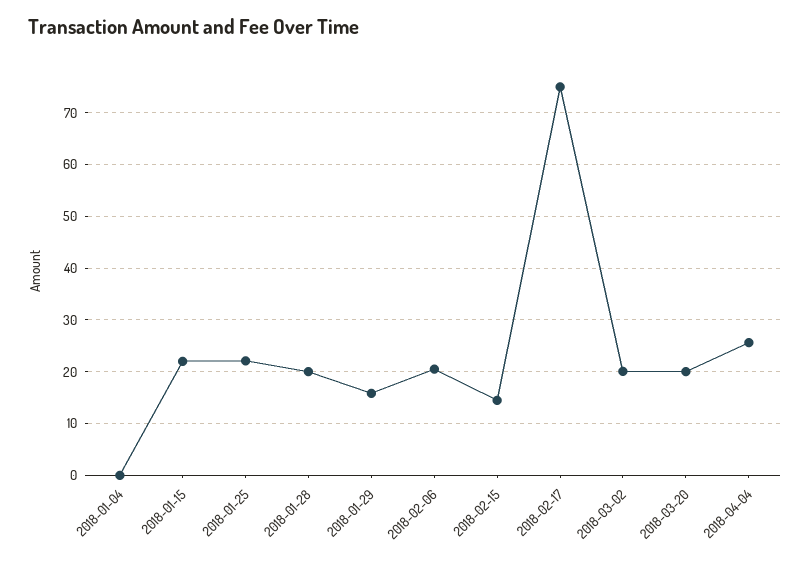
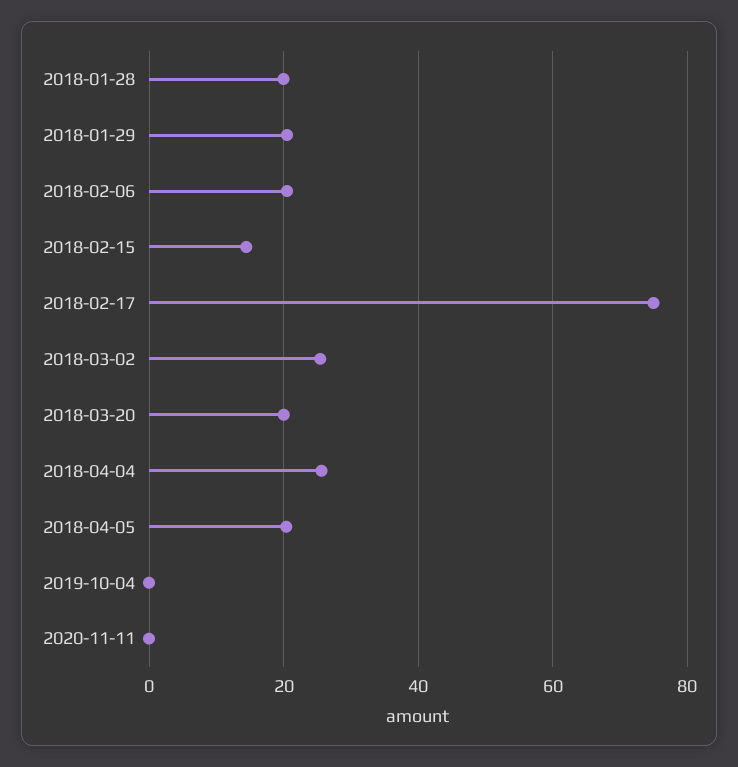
2018-01-04: 0 -> none
2018-01-15: 22 -> none
2018-01-25: 22 -> none
2018-01-29: 16 -> 20
2018-03-02: 20 -> 26
2018-04-05: none -> 20
2019-10-04: none -> 0
2020-11-11: none -> 0

